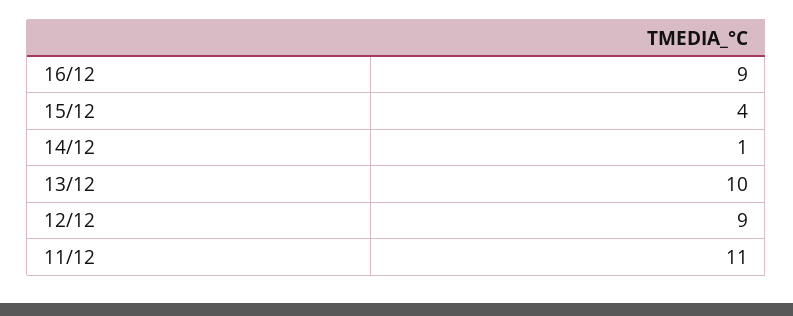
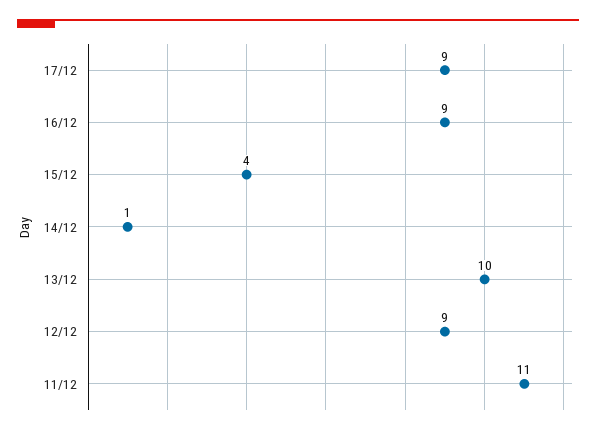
17/12: none -> 9

